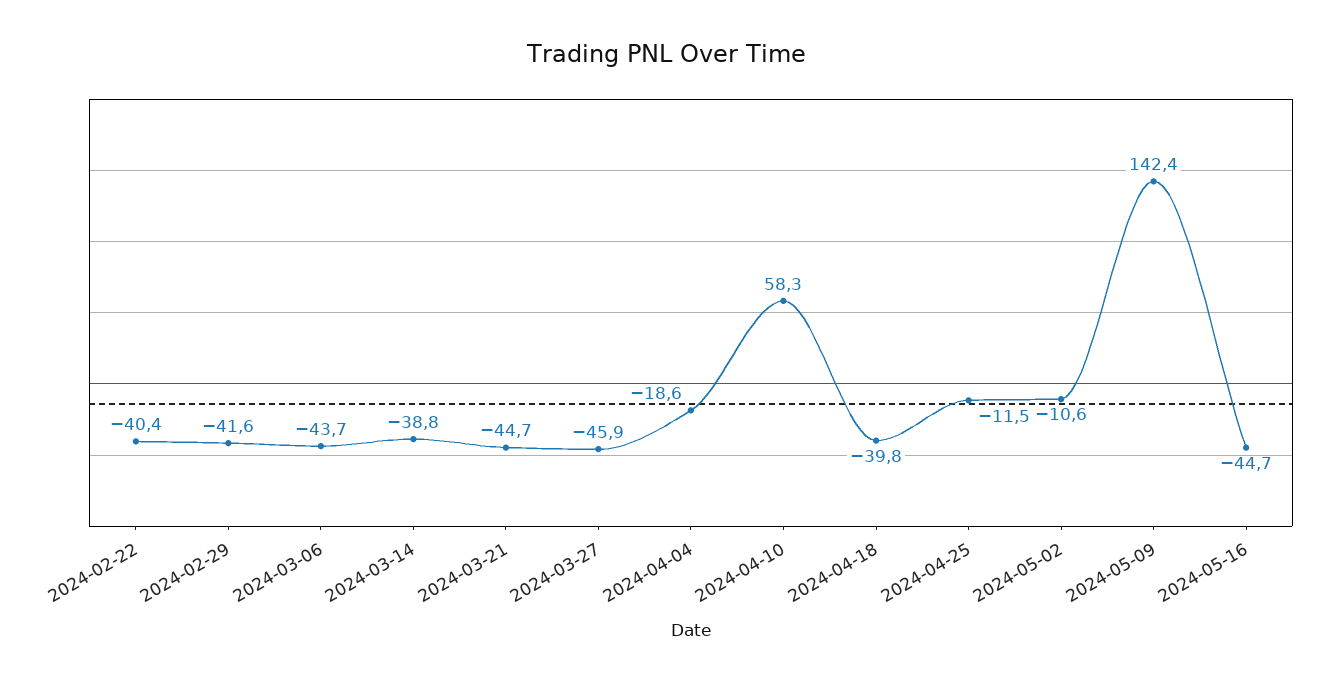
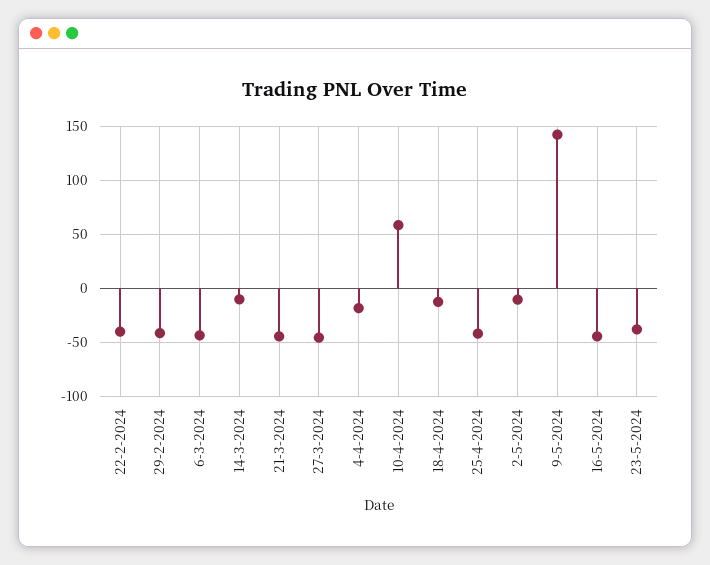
2024-03-14: -38.8 -> -10
2024-04-18: -39.8 -> -10
2024-04-25: -11.5 -> -40
23-5-2024: none -> -40

